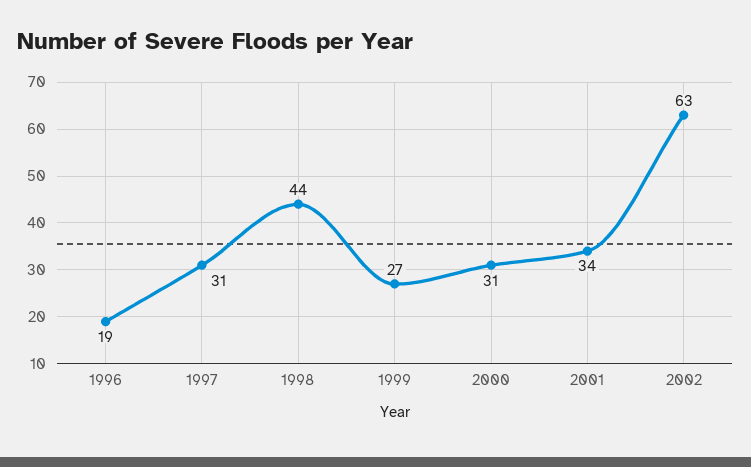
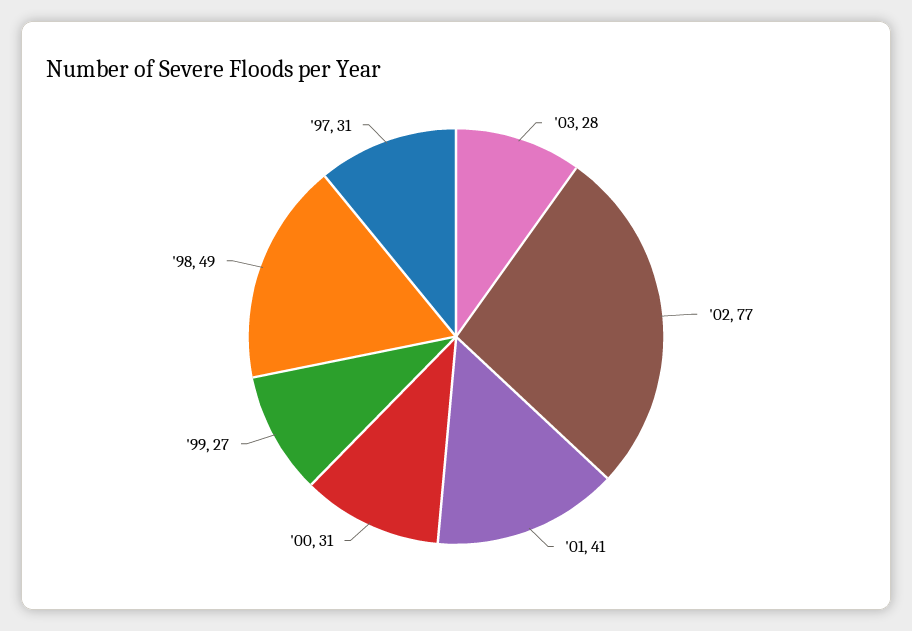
1996: 19 -> none
1998: 44 -> 49
2001: 34 -> 41
2002: 63 -> 77
'03: none -> 28

